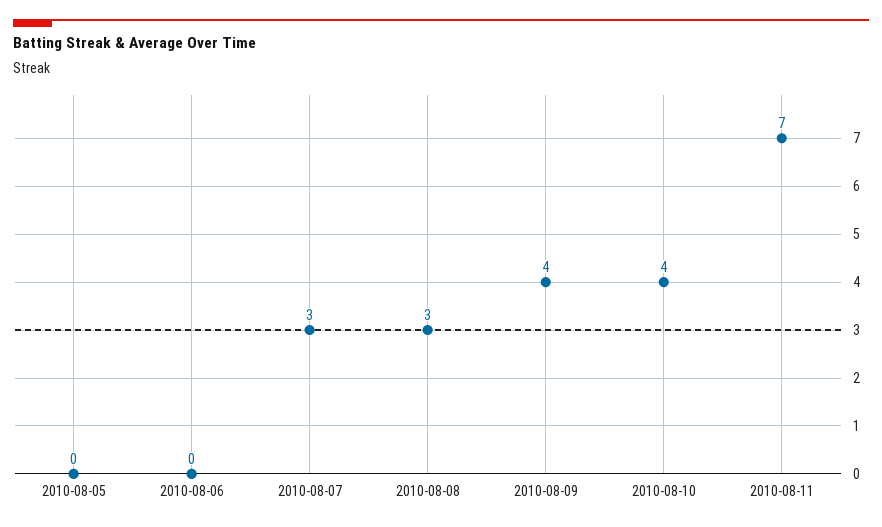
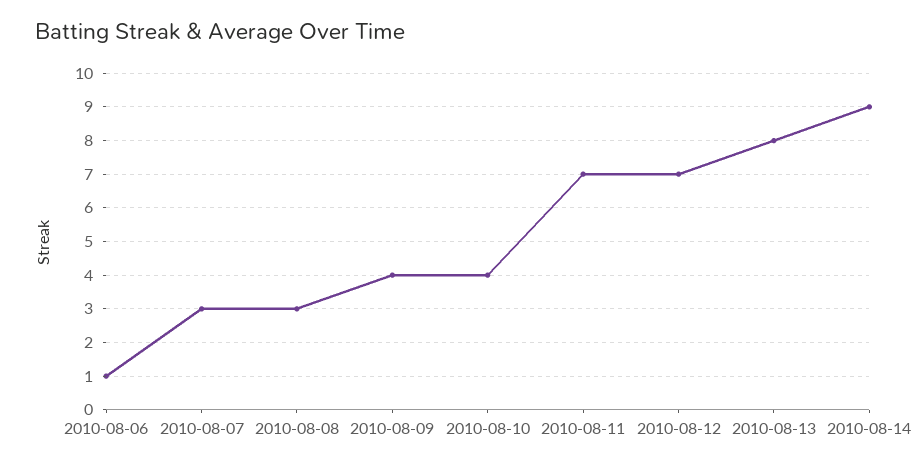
2010-08-05: 0 -> none
2010-08-06: 0 -> 1
2010-08-12: none -> 7
2010-08-13: none -> 8
2010-08-14: none -> 9

